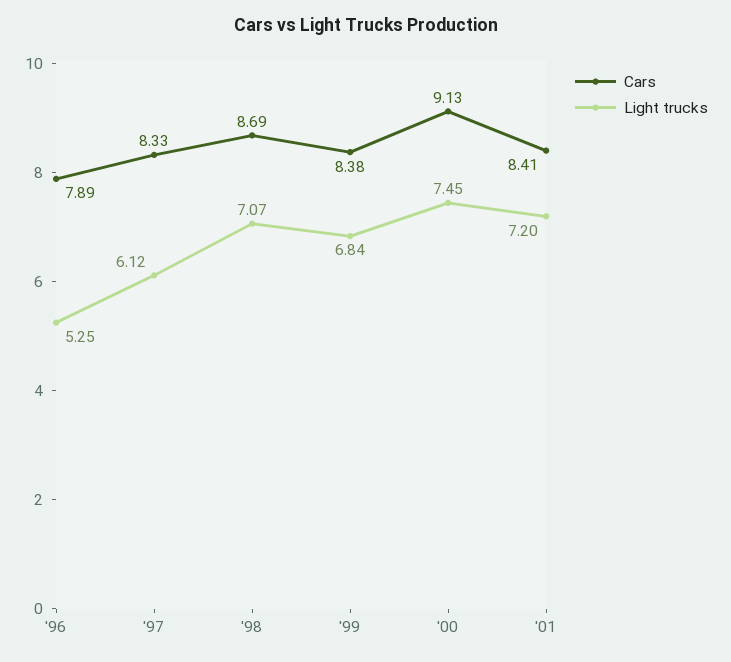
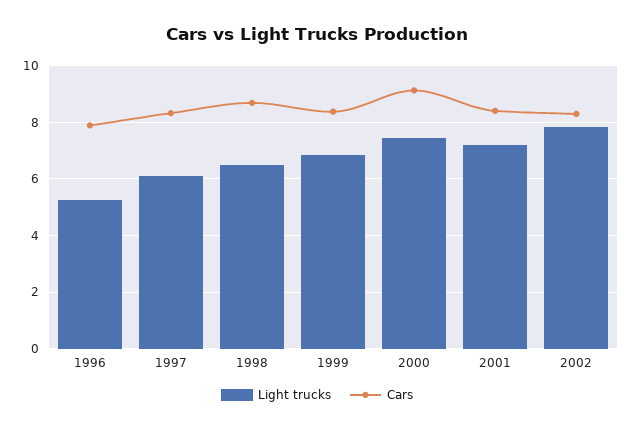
Light trucks, '98: 7.07 -> 6.5
Light trucks, 2002: none -> 7.75
Cars, 2002: none -> 8.25

